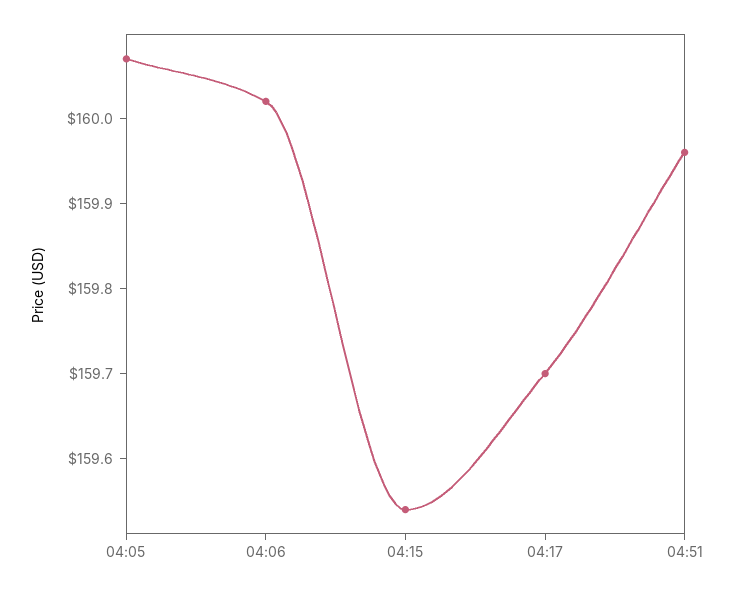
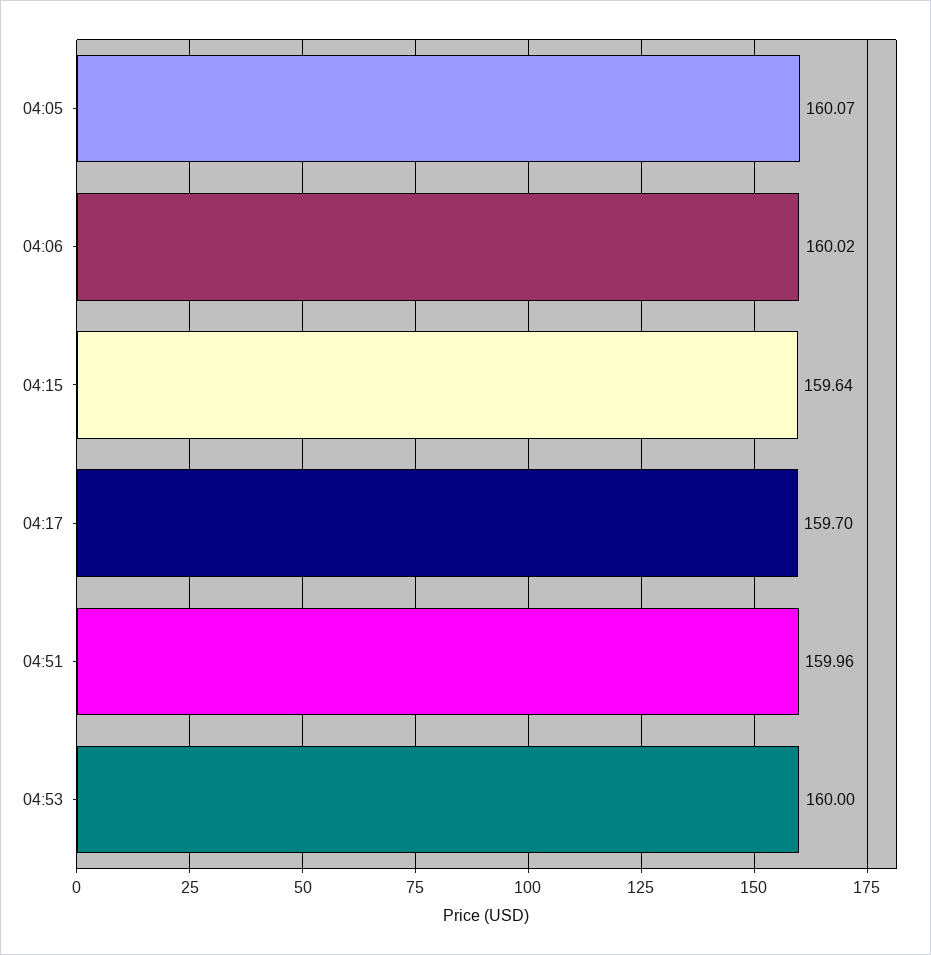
04:15: 159.54 -> 159.64
04:53: none -> 160

